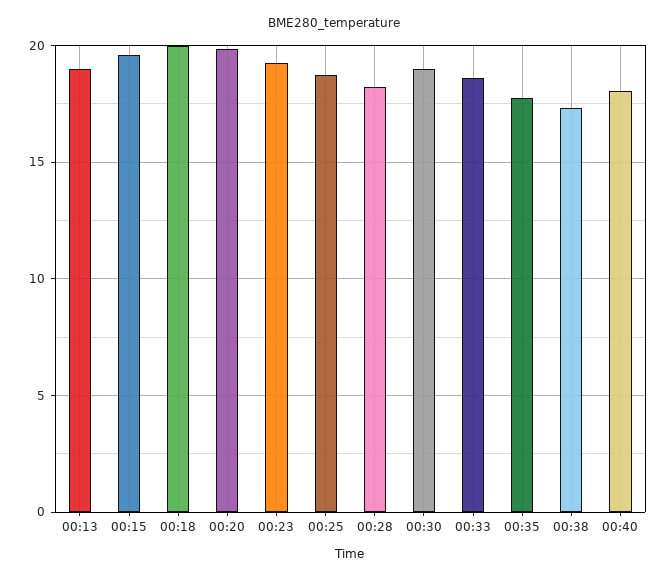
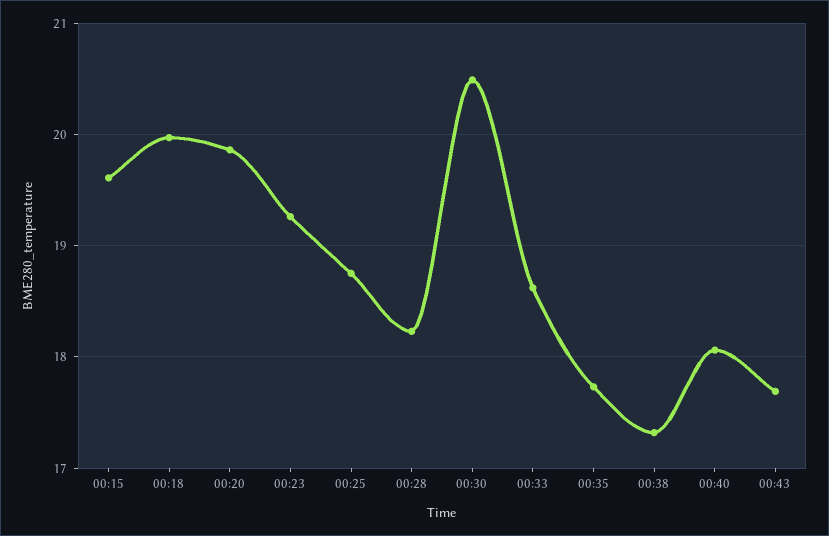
00:13: 19 -> none
00:30: 19 -> 20.5
00:43: none -> 17.7

